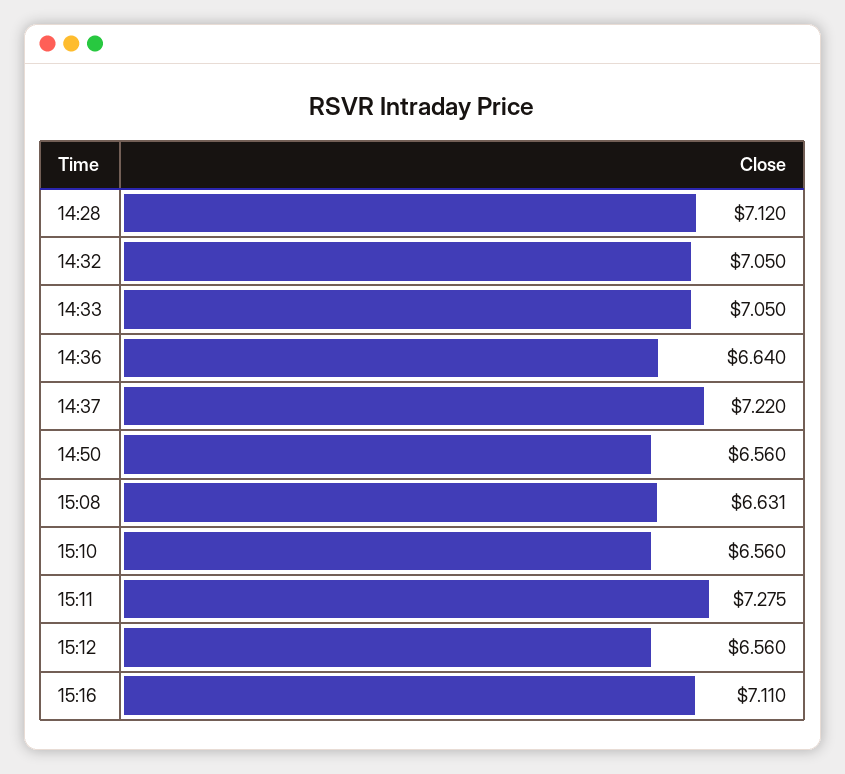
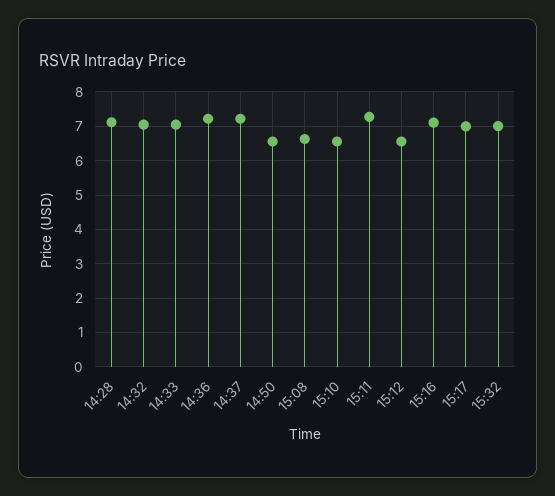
14:36: 6.64 -> 7.2
15:17: none -> 7
15:32: none -> 7

